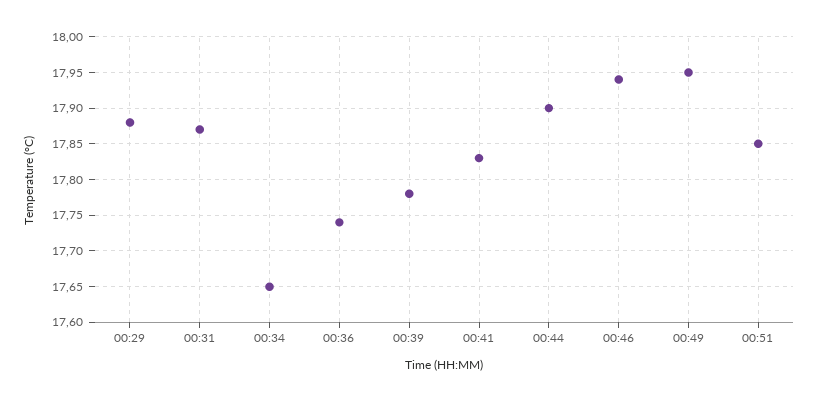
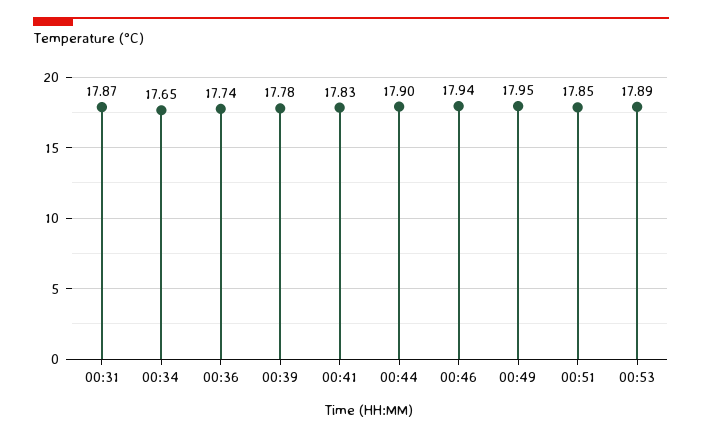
00:29: 17.88 -> none
00:53: none -> 17.89

